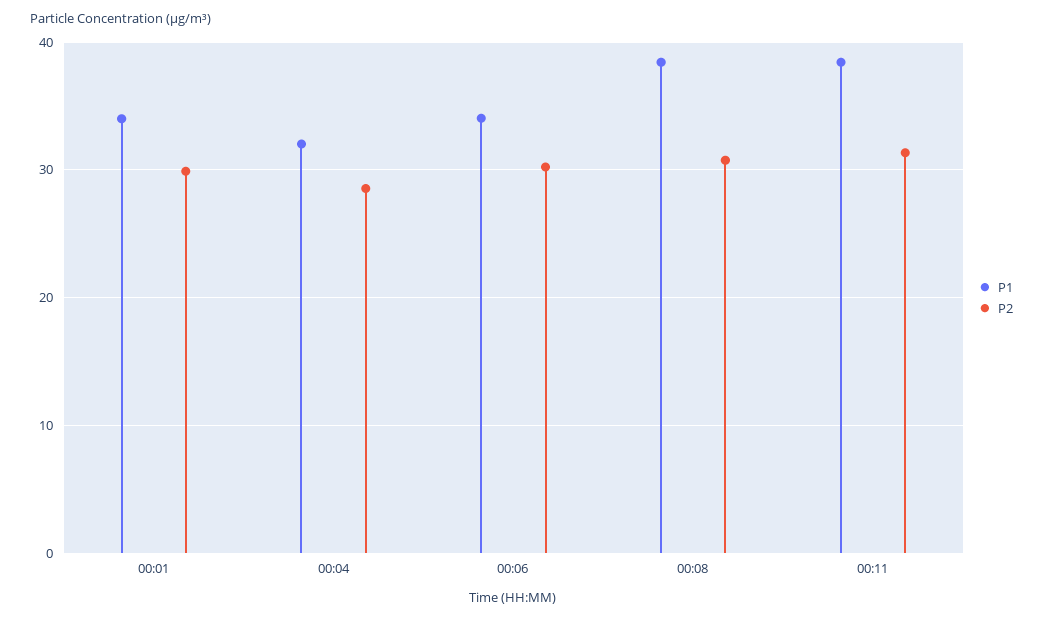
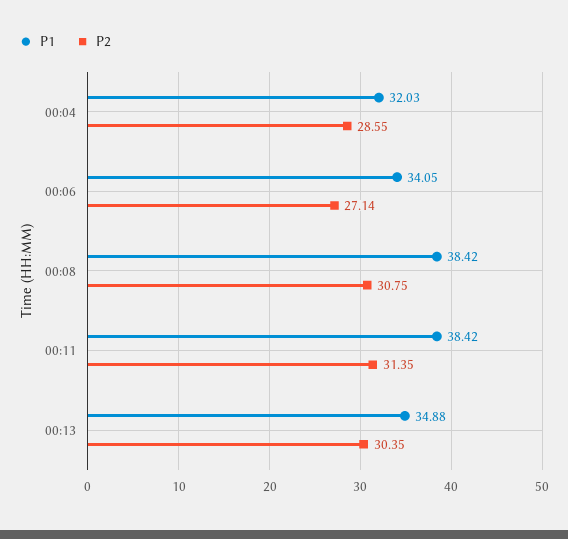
P1, 00:01: 34 -> none
P2, 00:01: 30 -> none
P2, 00:06: 30 -> 27.14
P1, 00:13: none -> 34.88
P2, 00:13: none -> 30.35

